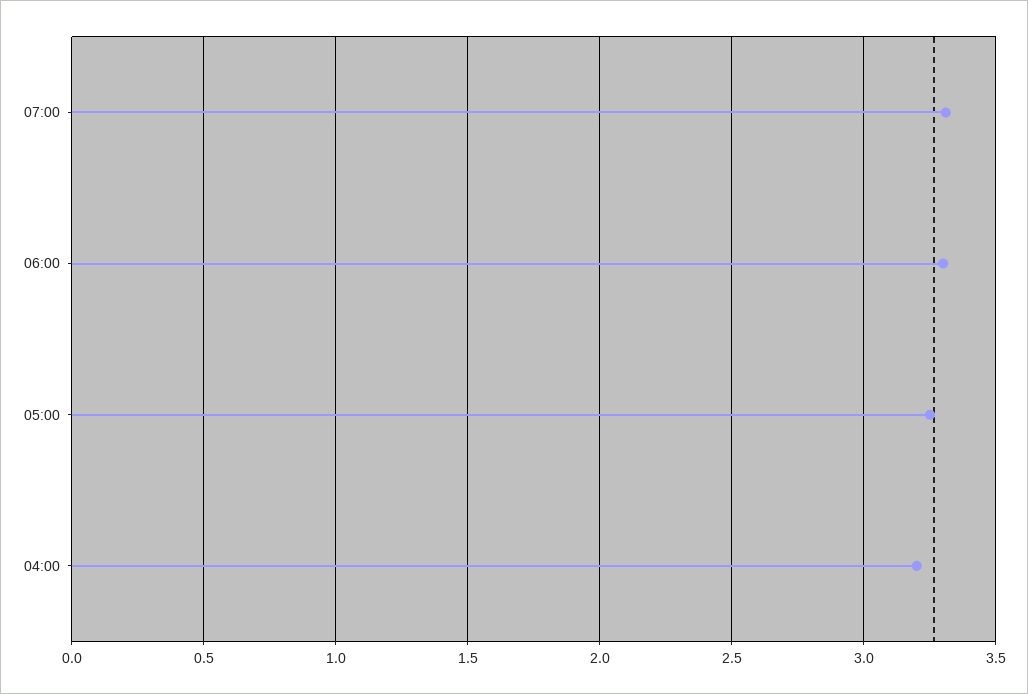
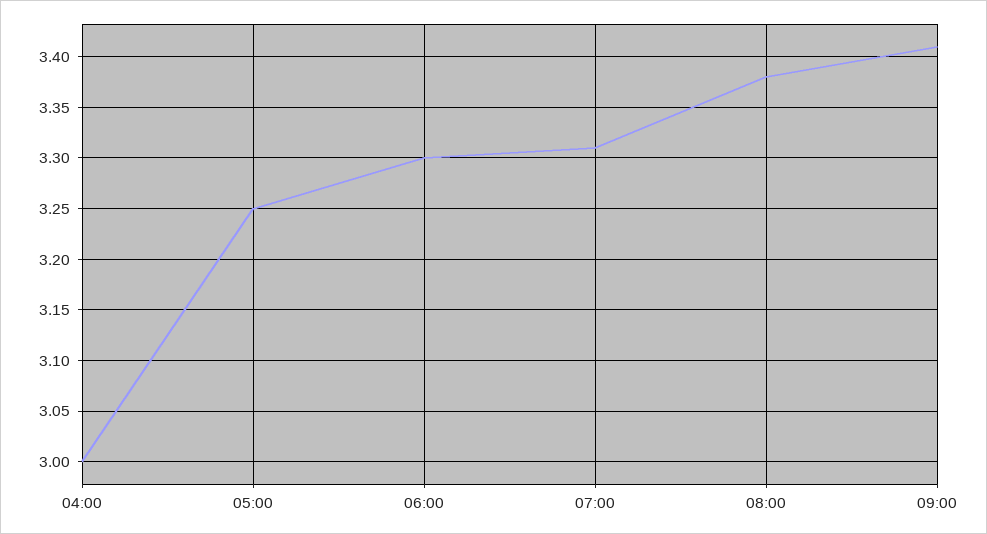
04:00: 3.2 -> 3
08:00: none -> 3.38
09:00: none -> 3.41

